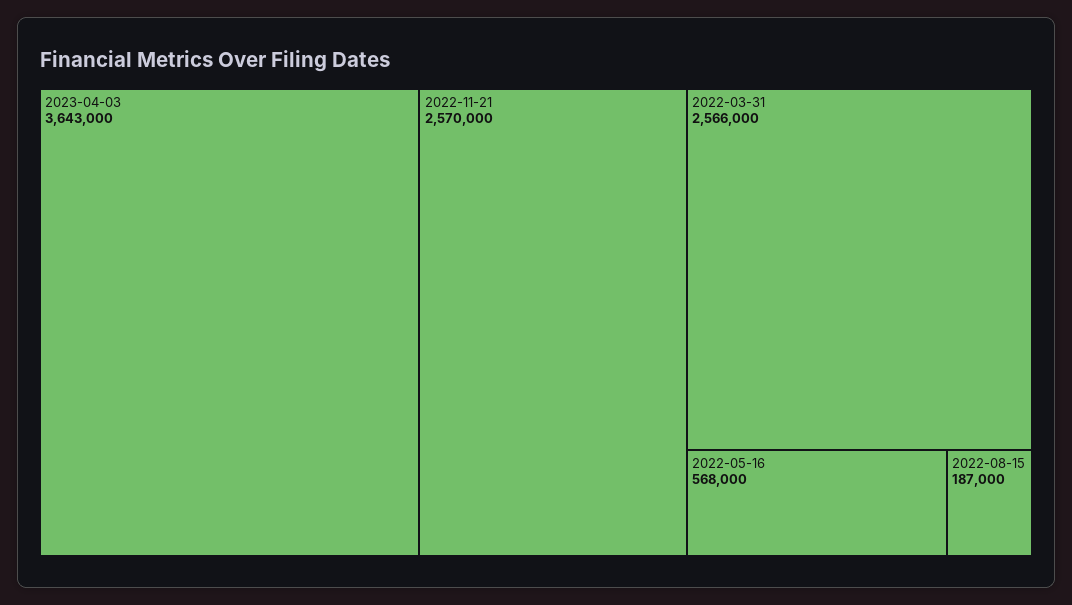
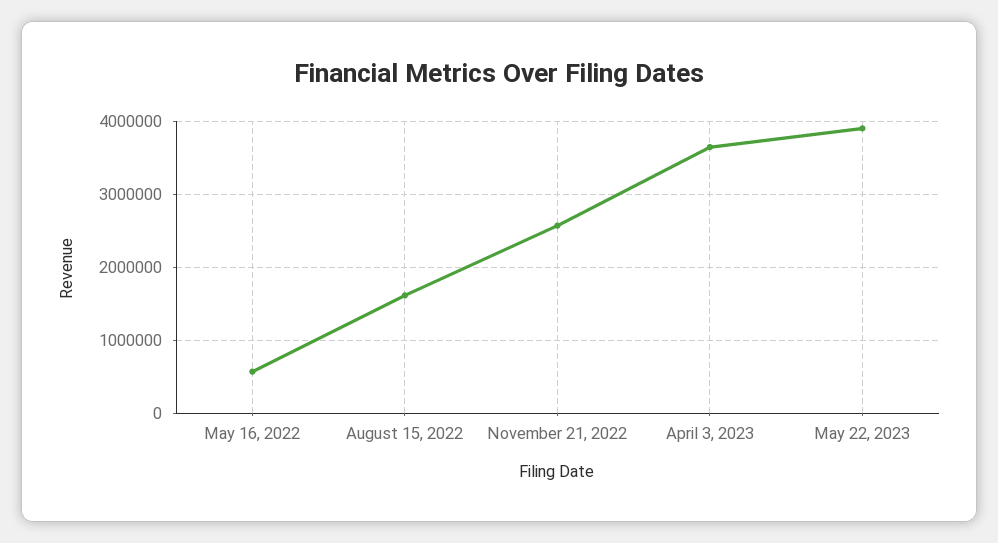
2022-03-31: 2566000 -> none
2022-08-15: 187000 -> 1600000
May 22, 2023: none -> 3900000

